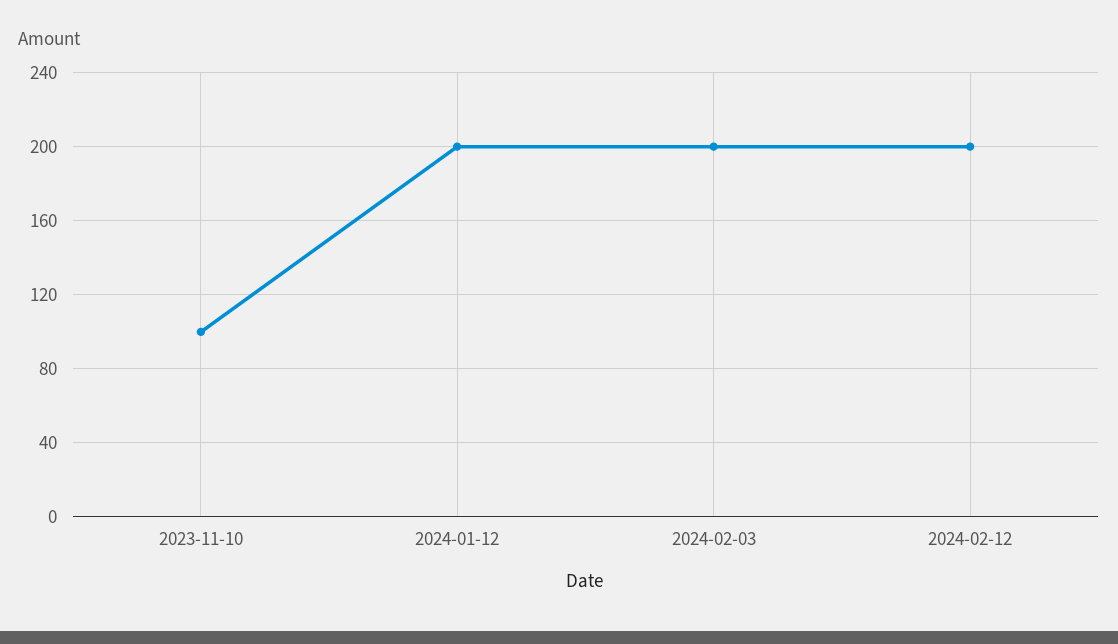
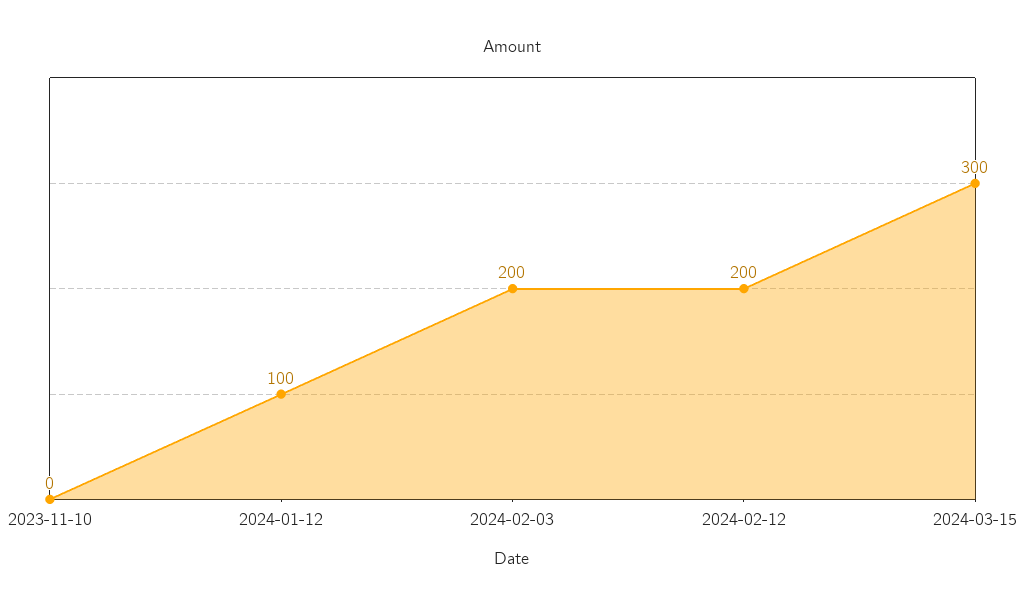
2023-11-10: 100 -> 0
2024-01-12: 200 -> 100
2024-03-15: none -> 300

